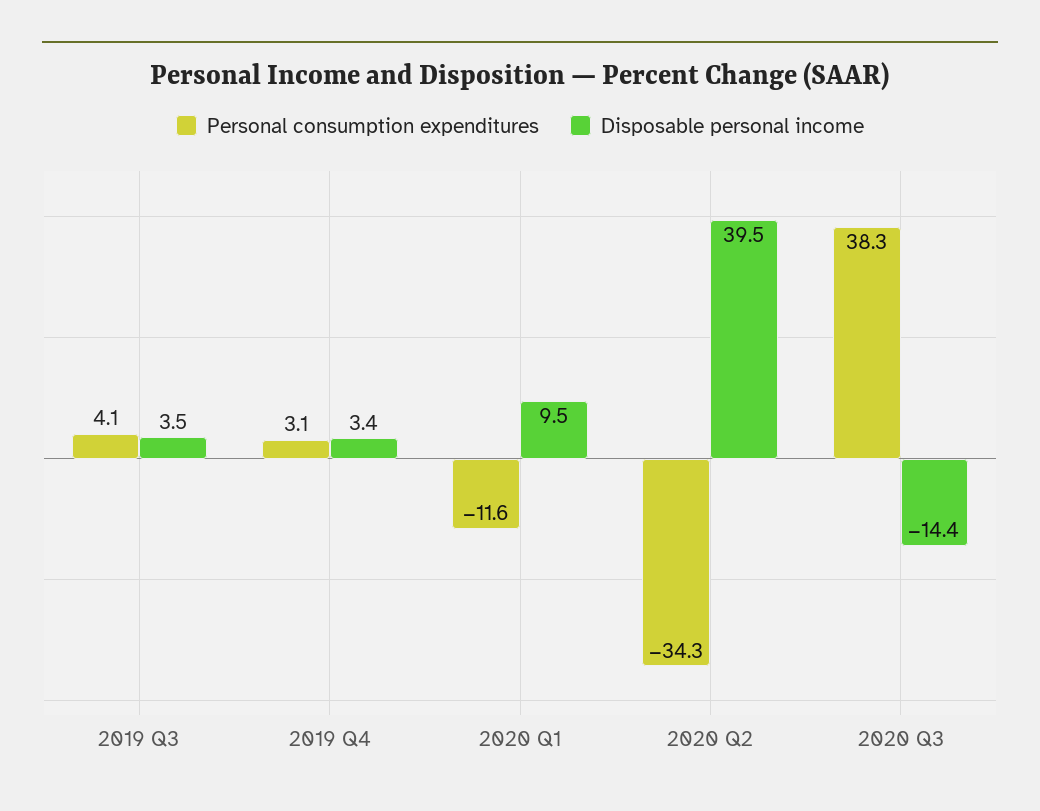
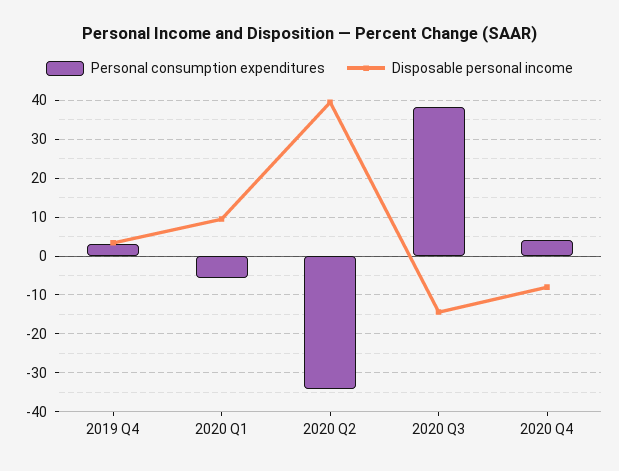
Personal consumption expenditures, 2019 Q3: 4.1 -> none
Disposable personal income, 2019 Q3: 3.5 -> none
Personal consumption expenditures, 2020 Q1: -11.6 -> -6
Personal consumption expenditures, 2020 Q4: none -> 4
Disposable personal income, 2020 Q4: none -> -8

